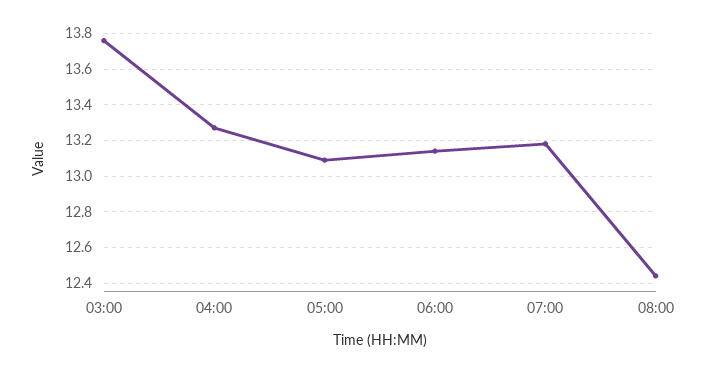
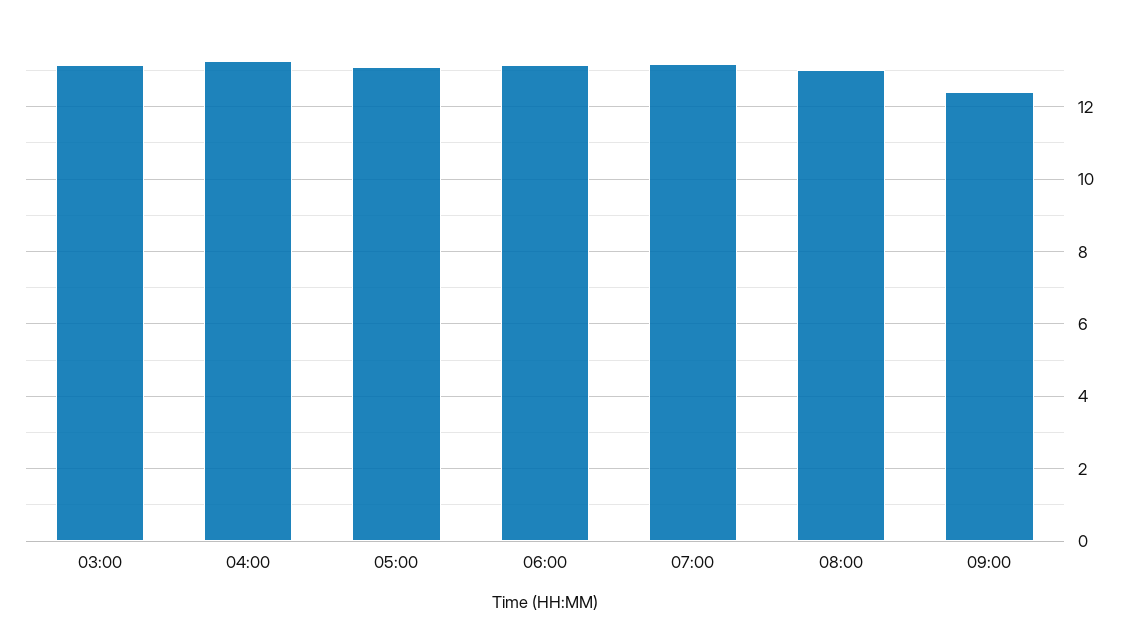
03:00: 13.75 -> 13.2
08:00: 12.45 -> 13
09:00: none -> 12.4

